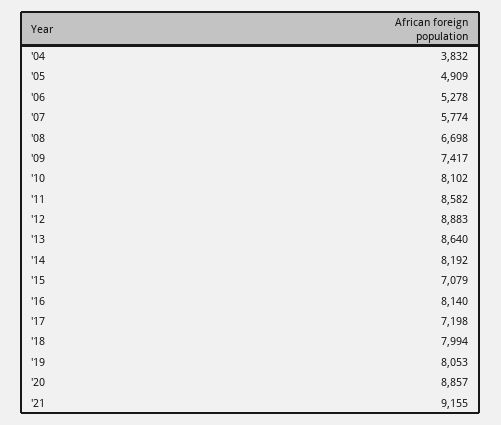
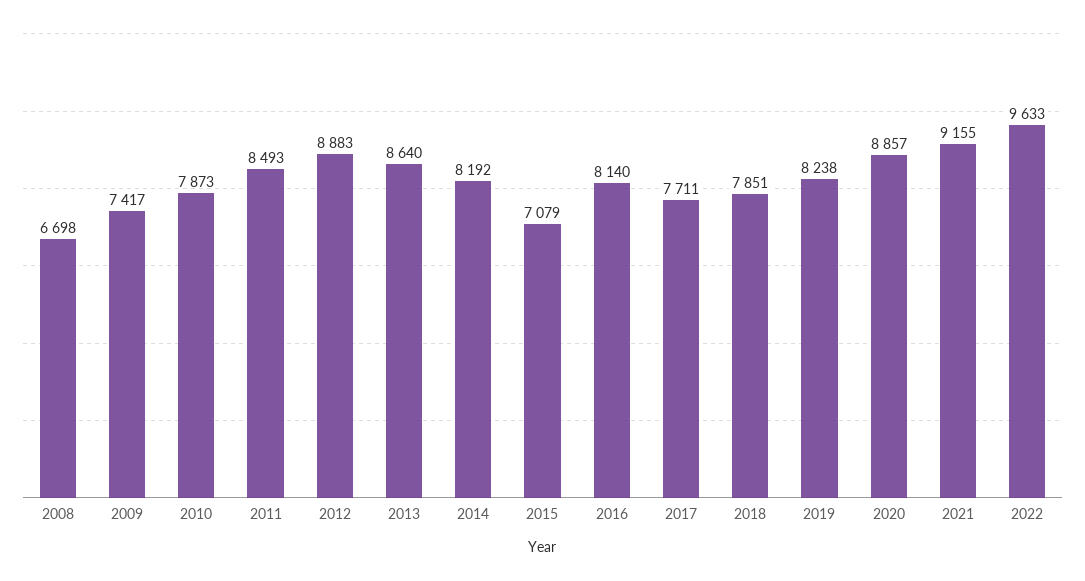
'04: 3832 -> none
'05: 4909 -> none
'06: 5278 -> none
'07: 5774 -> none
'10: 8102 -> 7873
'11: 8582 -> 8493
'17: 7198 -> 7711
'18: 7994 -> 7851
'19: 8053 -> 8238
2022: none -> 9633

